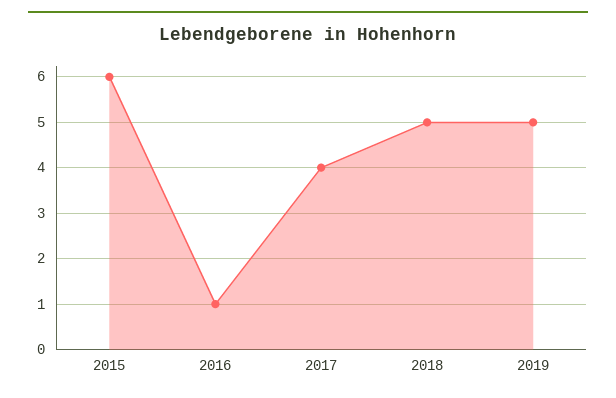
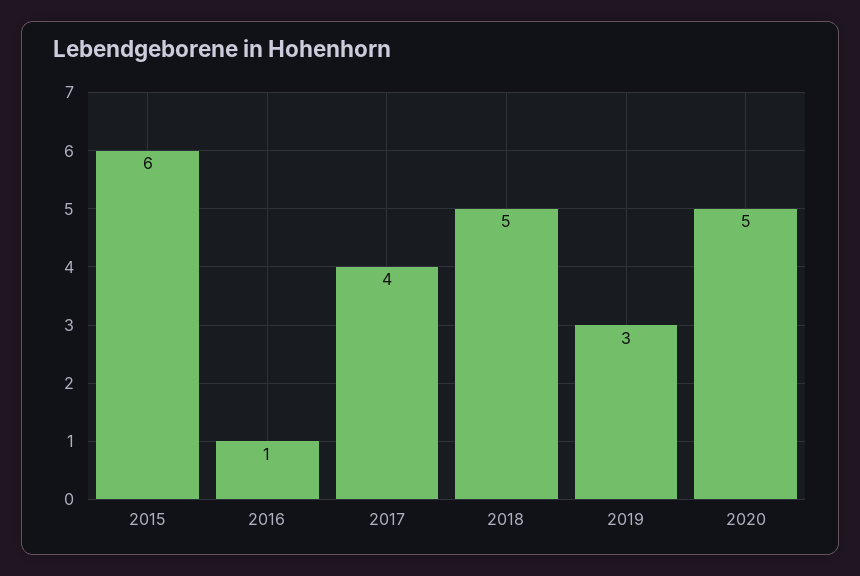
2019: 5 -> 3
2020: none -> 5

